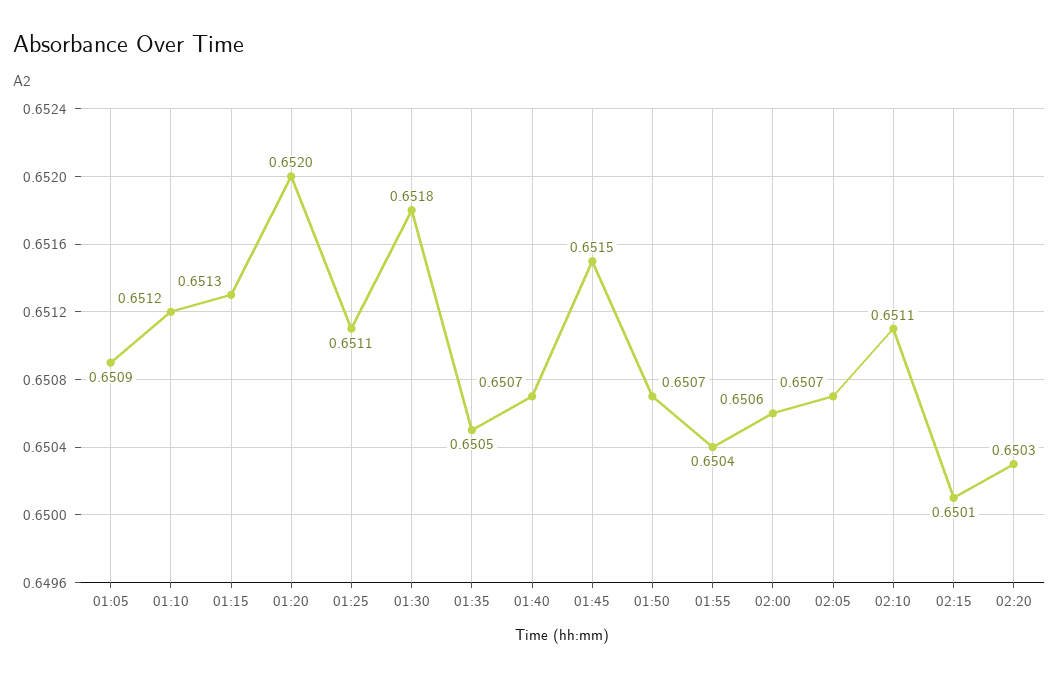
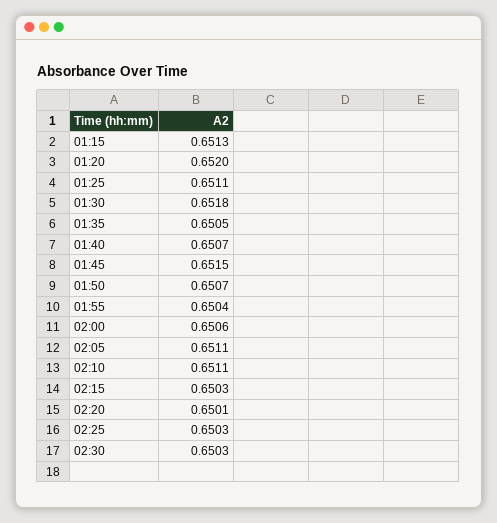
01:05: 0.6509 -> none
01:10: 0.6512 -> none
02:05: 0.6507 -> 0.6511
02:15: 0.6501 -> 0.6503
02:20: 0.6503 -> 0.6501
02:25: none -> 0.6503
02:30: none -> 0.6503

